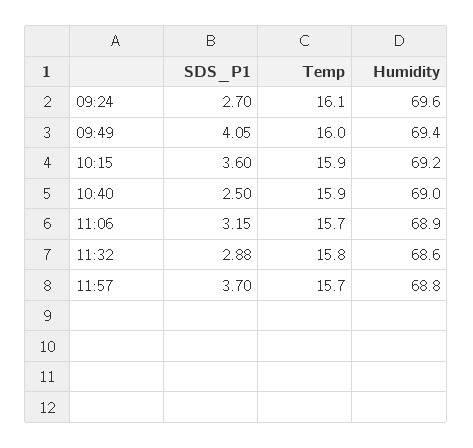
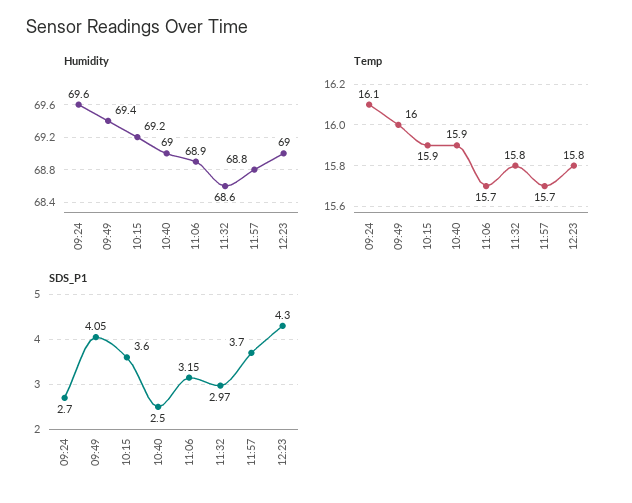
SDS_P1, 11:32: 2.88 -> 2.97
Humidity, 12:23: none -> 69
Temp, 12:23: none -> 15.8
SDS_P1, 12:23: none -> 4.3

